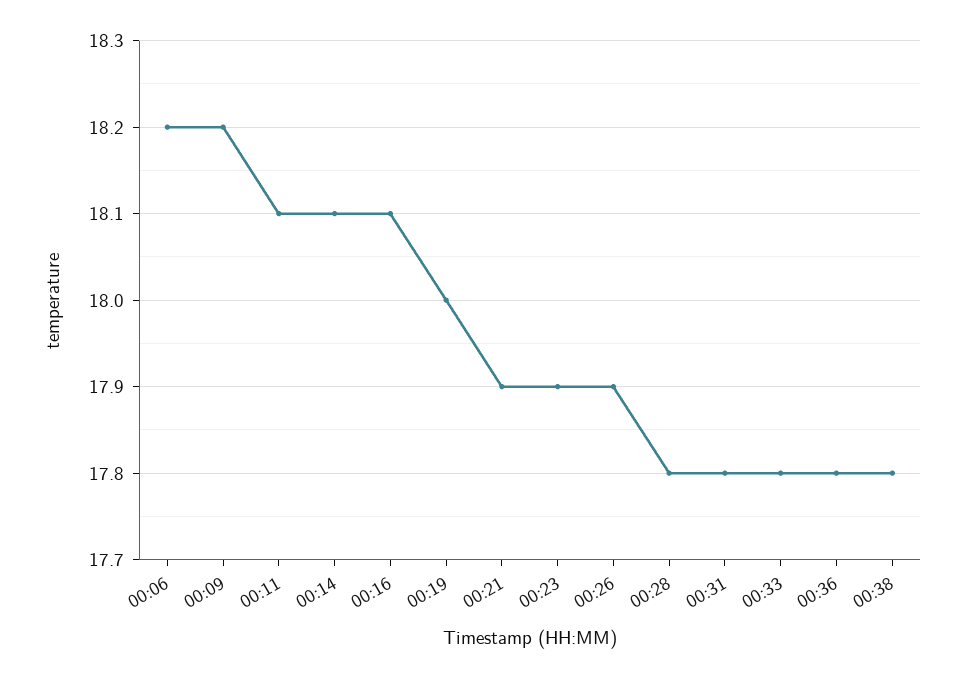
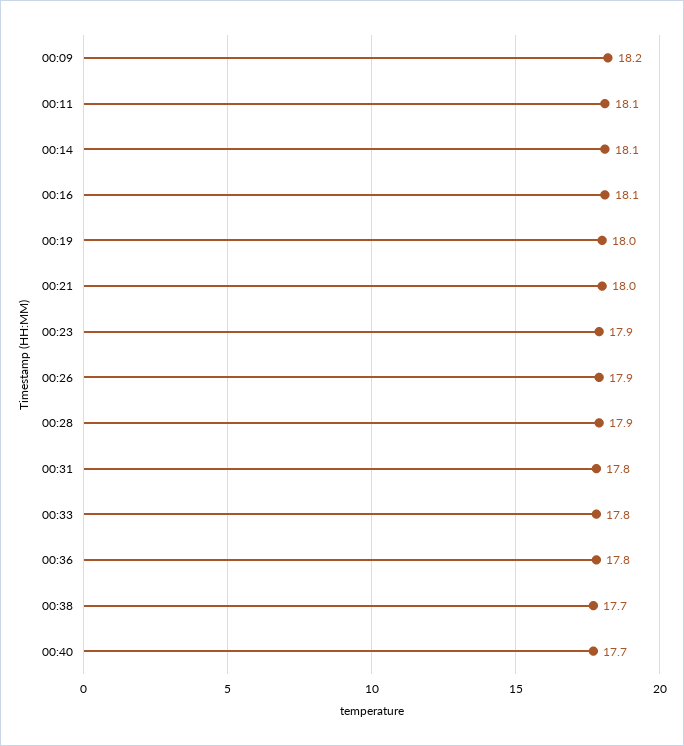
00:06: 18.2 -> none
00:21: 17.9 -> 18
00:28: 17.8 -> 17.9
00:38: 17.8 -> 17.7
00:40: none -> 17.7

